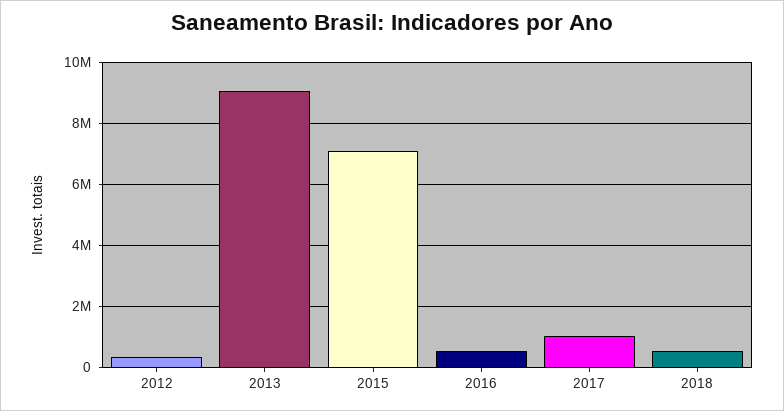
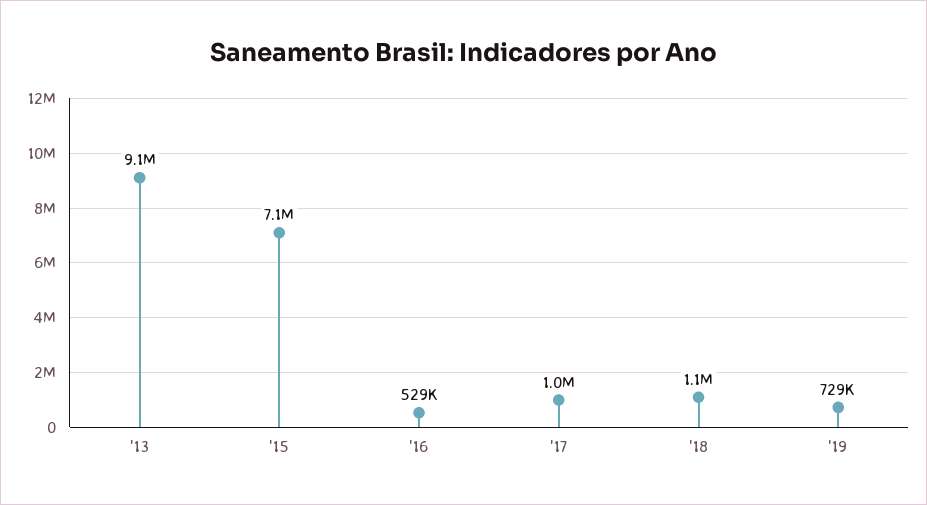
2012: 400000 -> none
2018: 600000 -> 1100000
'19: none -> 729000

